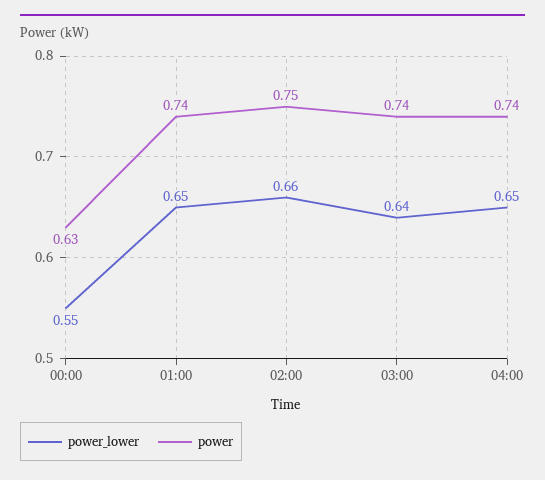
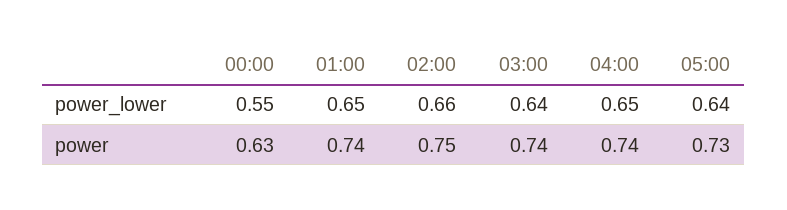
power_lower, 05:00: none -> 0.64
power, 05:00: none -> 0.73

